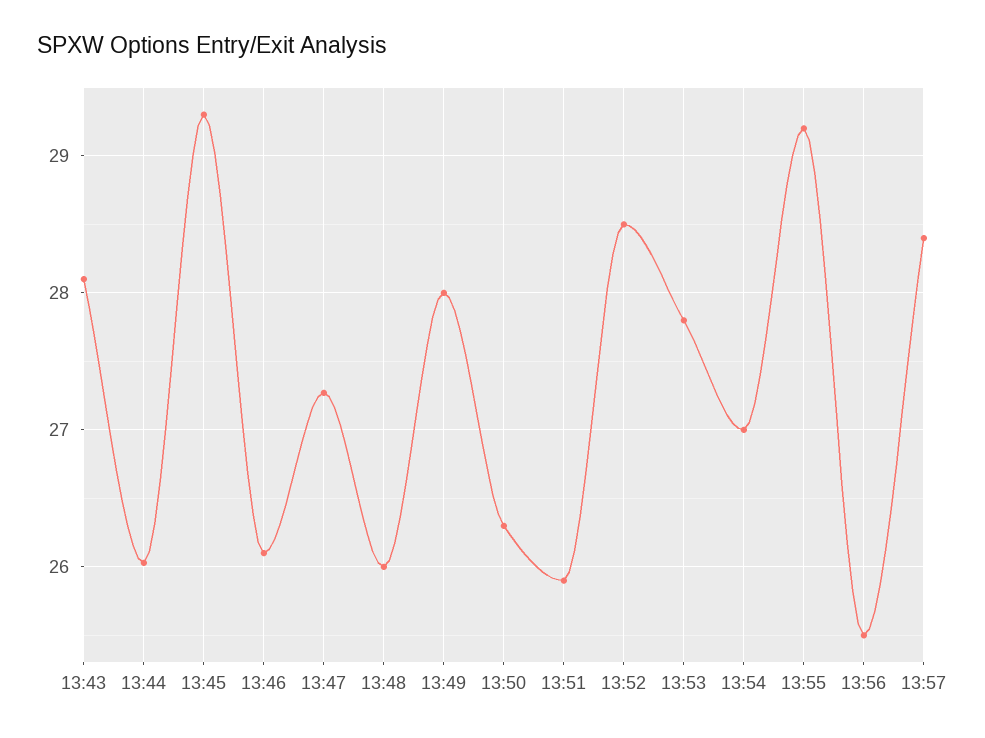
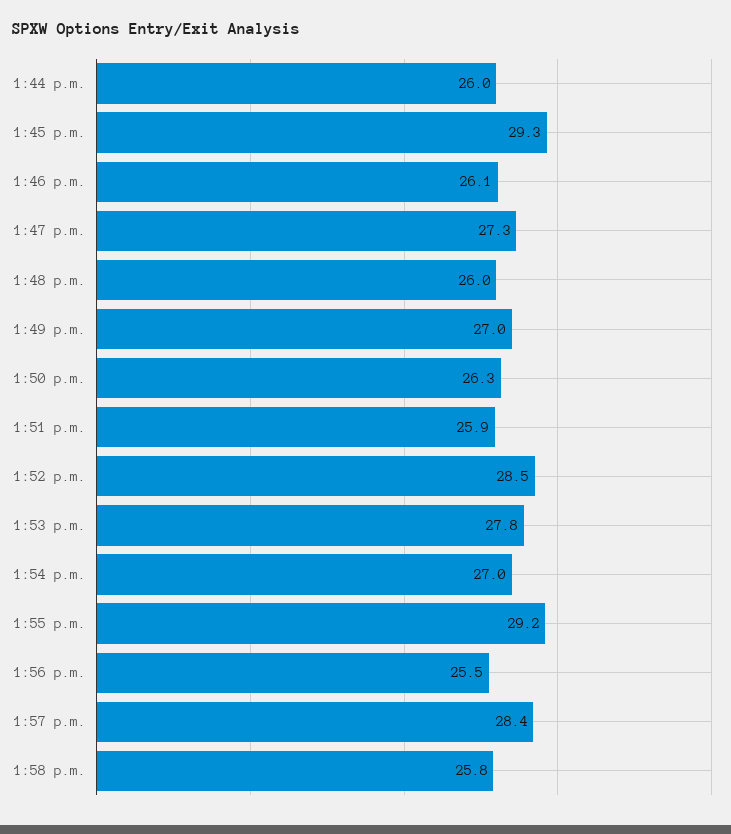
13:43: 28.1 -> none
13:49: 28 -> 27
1:58 p.m.: none -> 25.8

